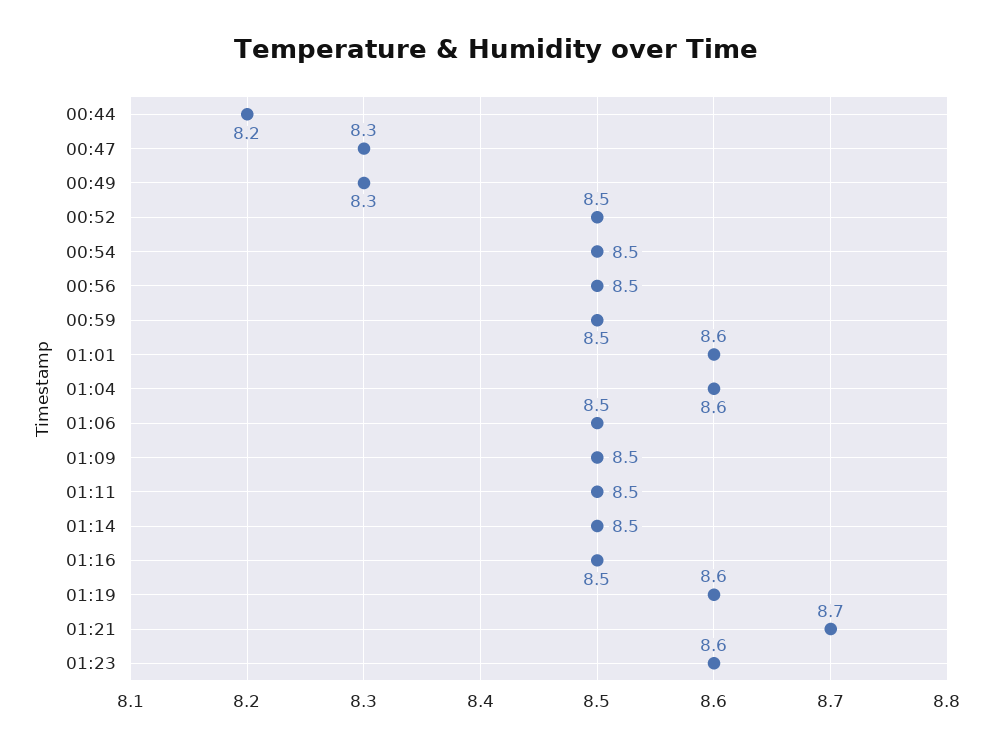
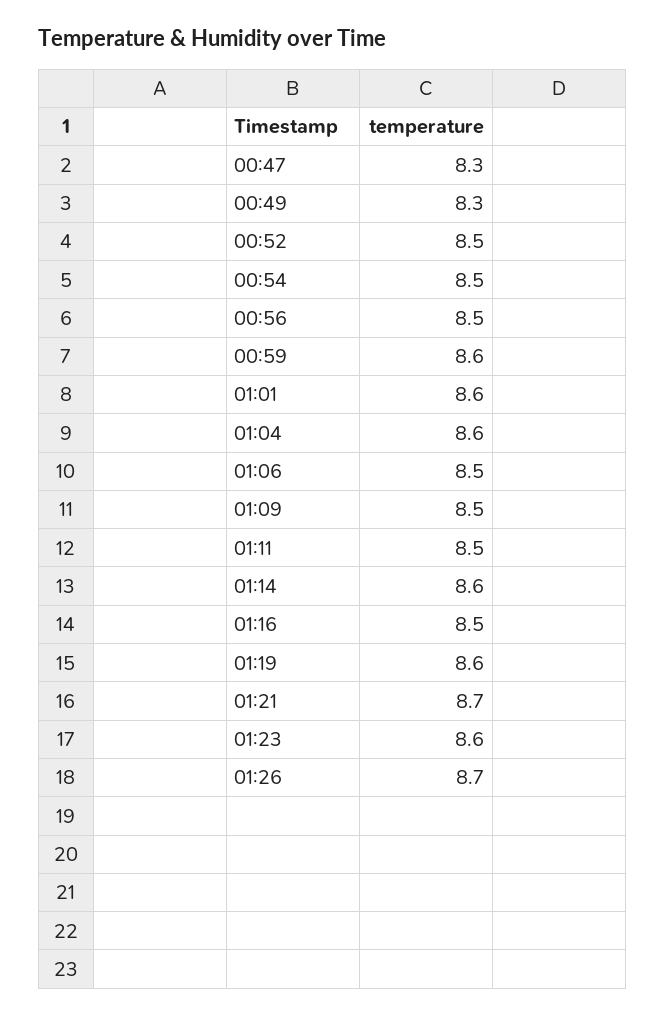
00:44: 8.2 -> none
00:59: 8.5 -> 8.6
01:14: 8.5 -> 8.6
01:26: none -> 8.7

